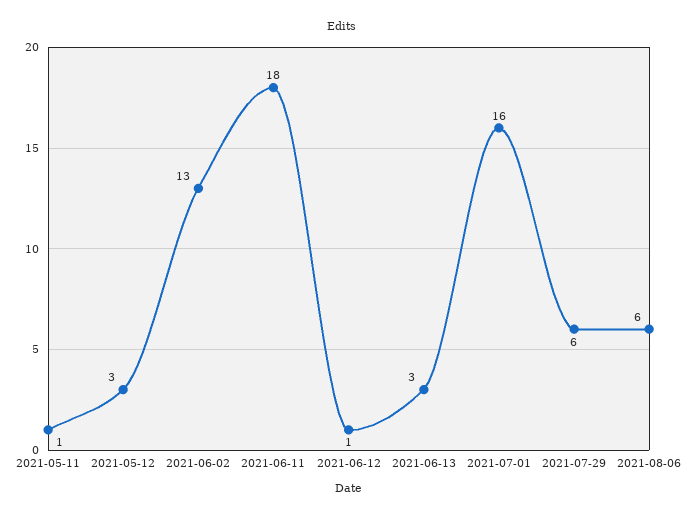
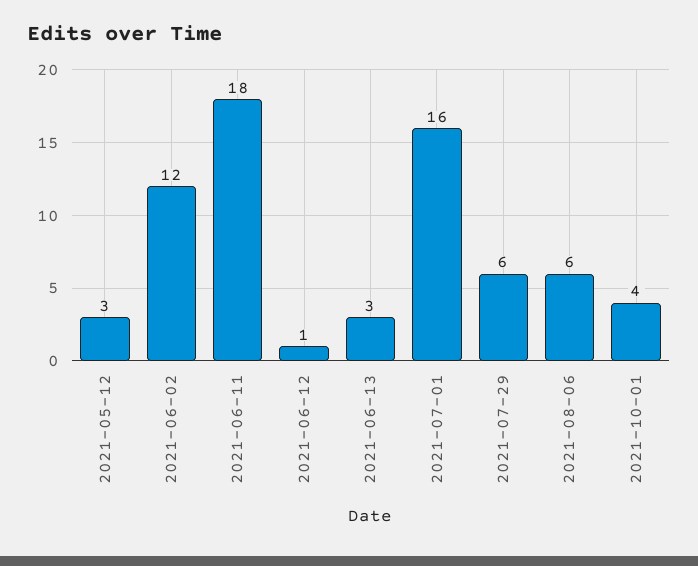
2021-05-11: 1 -> none
2021-06-02: 13 -> 12
2021-10-01: none -> 4

